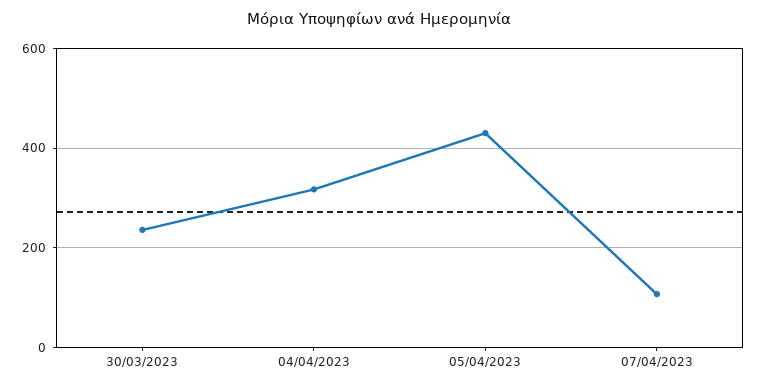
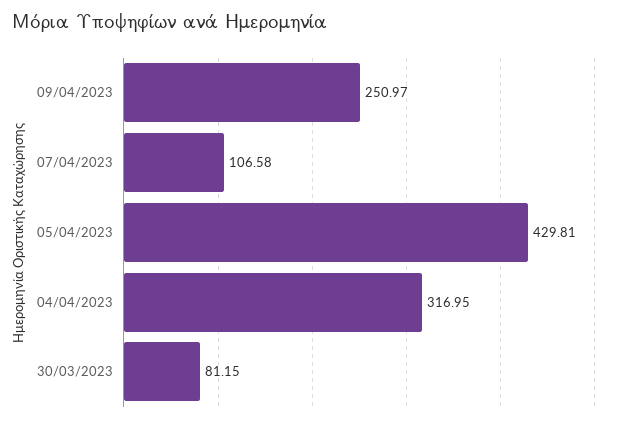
30/03/2023: 240 -> 81.15
09/04/2023: none -> 250.97

